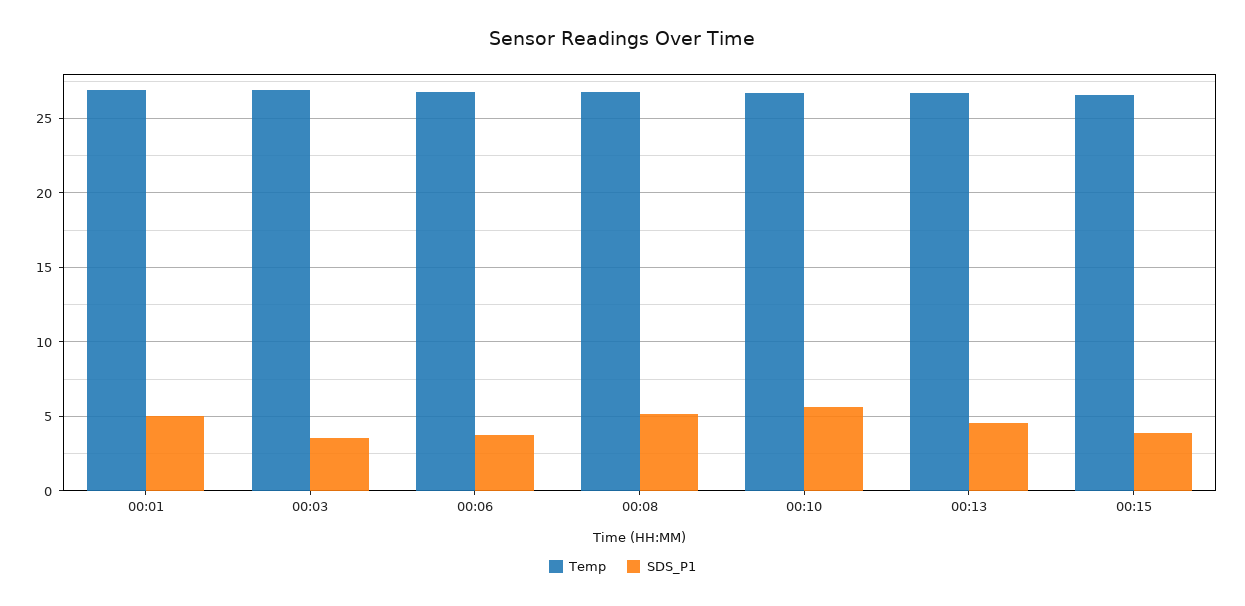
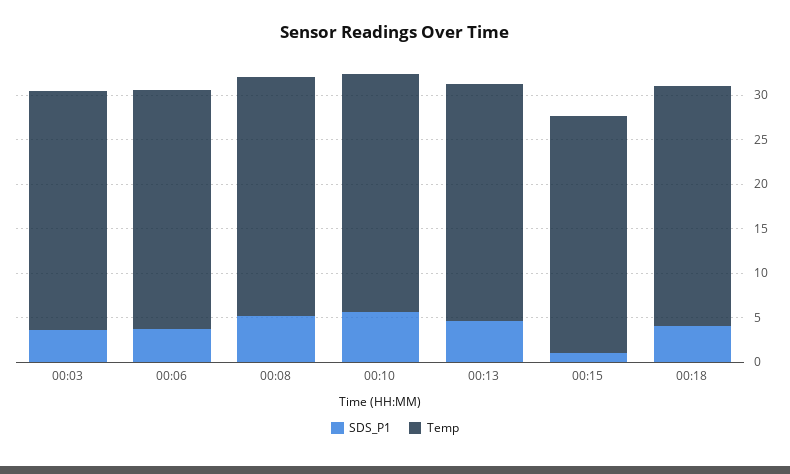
Temp, 00:01: 27 -> none
SDS_P1, 00:01: 5 -> none
SDS_P1, 00:15: 4 -> 1
SDS_P1, 00:18: none -> 4
Temp, 00:18: none -> 27

